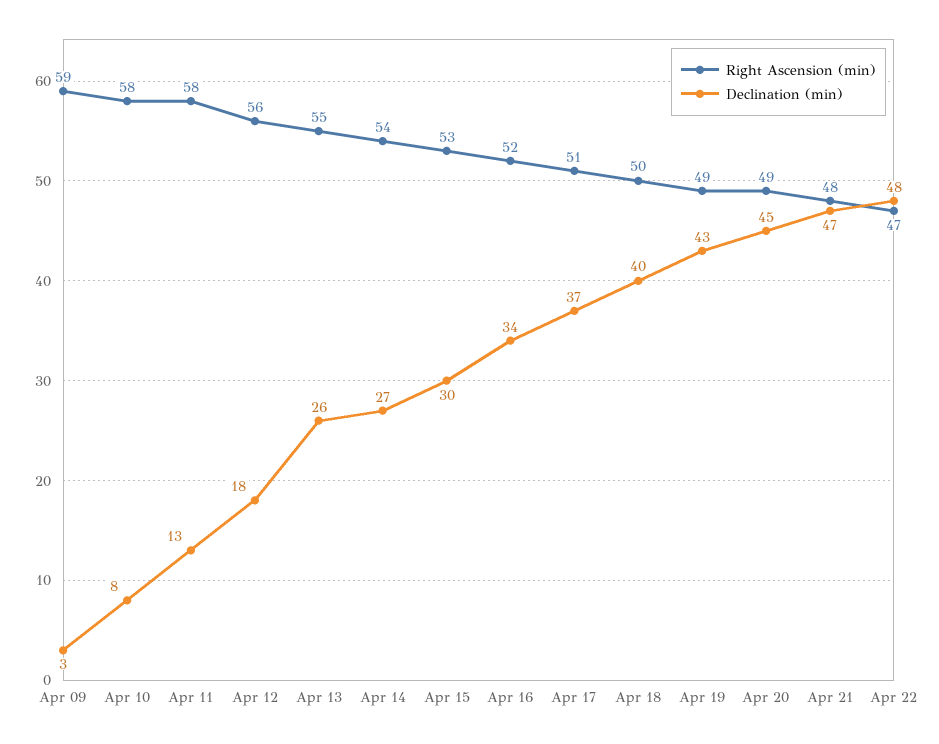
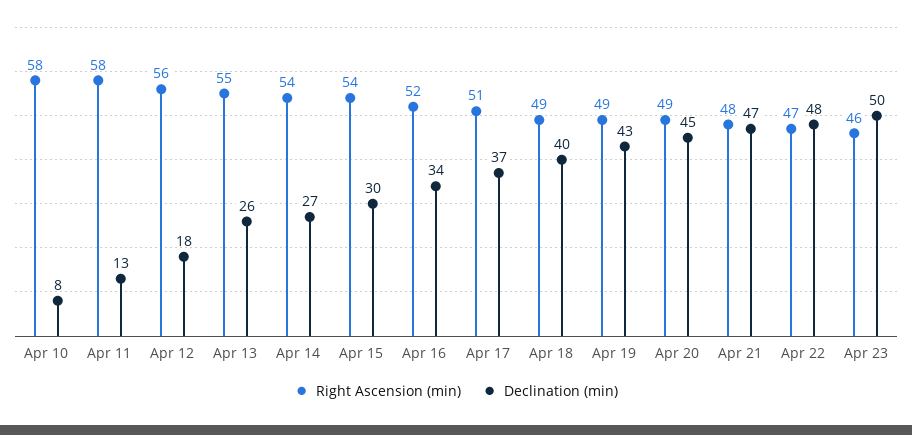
Right Ascension (min), Apr 09: 59 -> none
Declination (min), Apr 09: 3 -> none
Right Ascension (min), Apr 15: 53 -> 54
Right Ascension (min), Apr 18: 50 -> 49
Right Ascension (min), Apr 23: none -> 46
Declination (min), Apr 23: none -> 50

